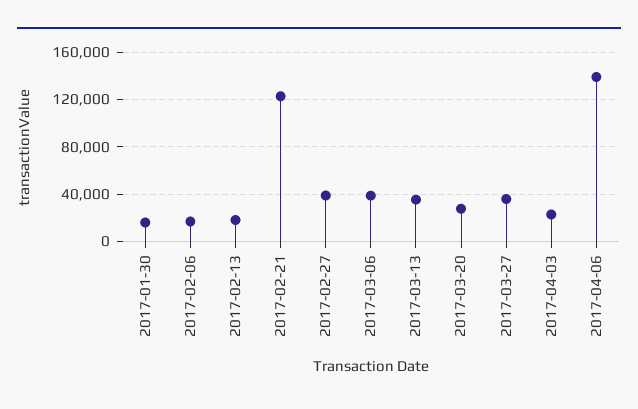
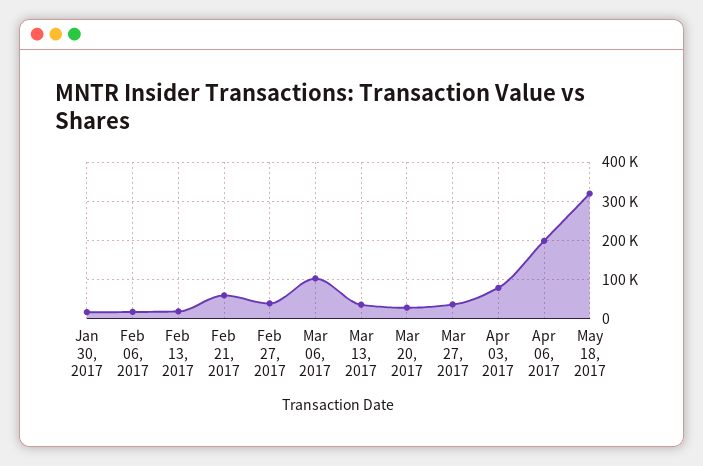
2017-02-21: 120000 -> 60000
2017-03-06: 40000 -> 100000
2017-04-03: 20000 -> 80000
2017-04-06: 140000 -> 200000
May 18, 2017: none -> 320000

